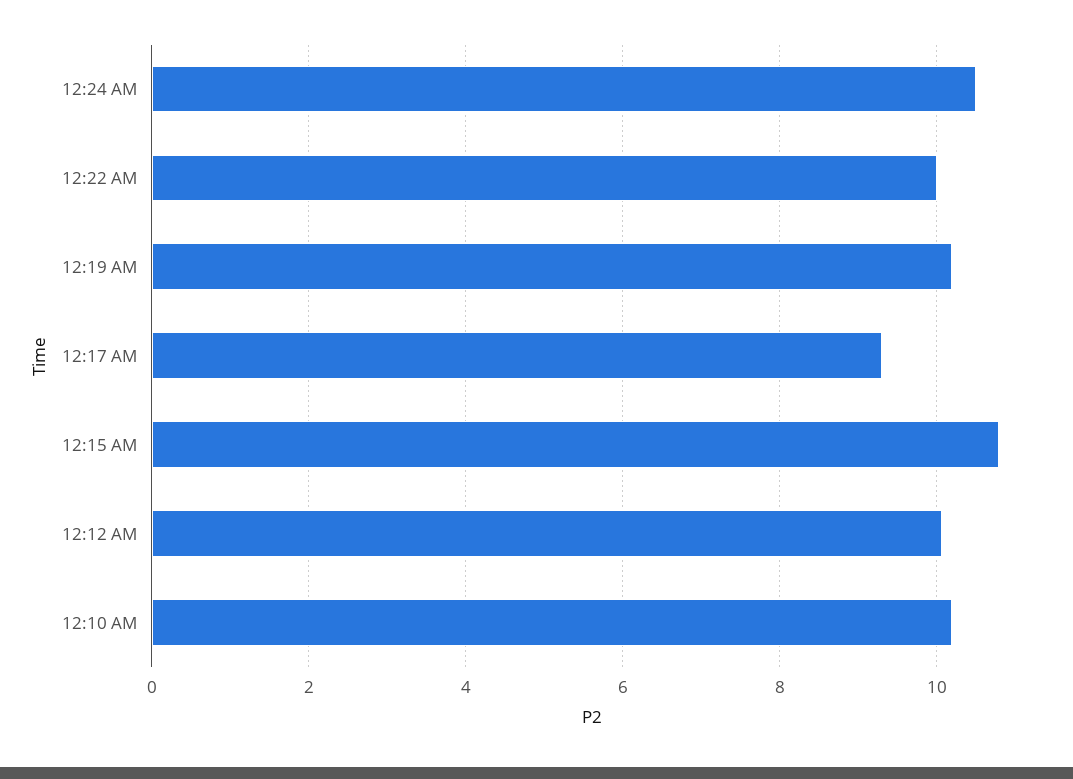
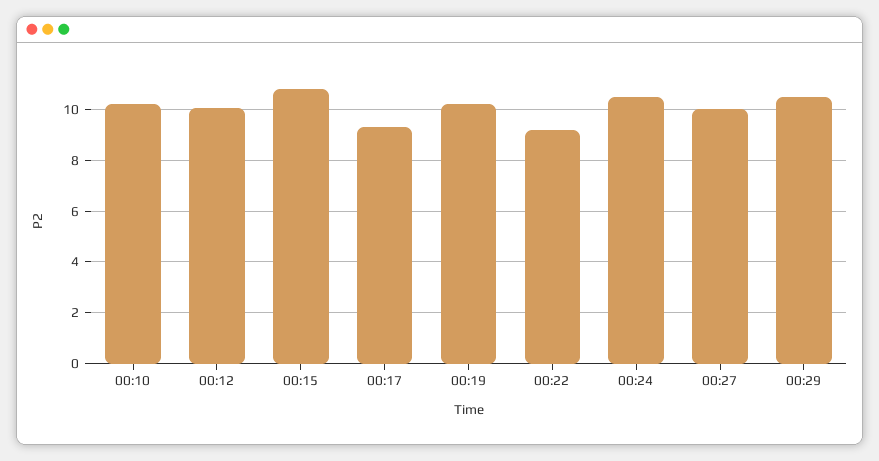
12:22 AM: 10 -> 9.25
00:27: none -> 10
00:29: none -> 10.5

